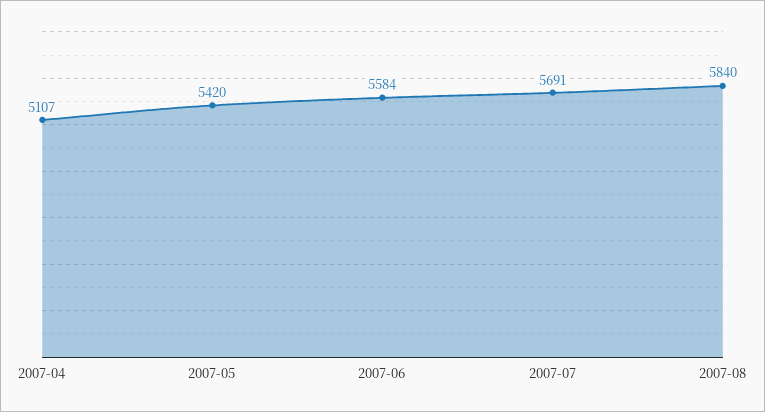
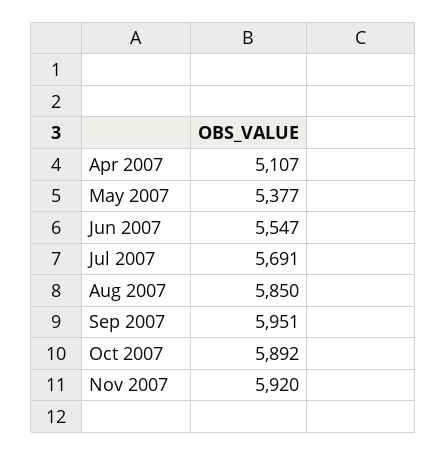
2007-05: 5420 -> 5377
2007-06: 5584 -> 5547
2007-08: 5840 -> 5850
Sep 2007: none -> 5951
Oct 2007: none -> 5892
Nov 2007: none -> 5920

